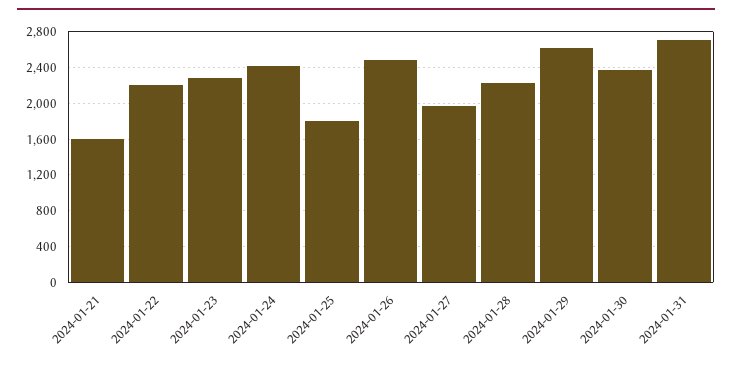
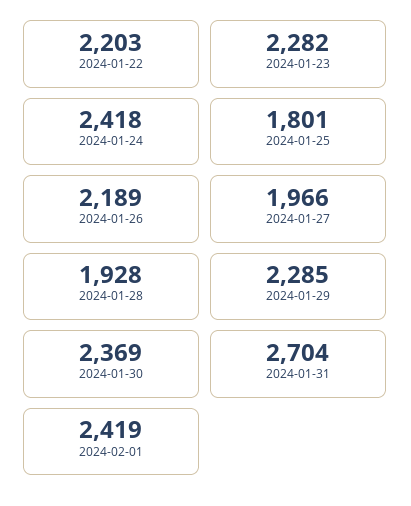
2024-01-21: 1600 -> none
2024-01-26: 2500 -> 2189
2024-01-28: 2200 -> 1928
2024-01-29: 2600 -> 2285
2024-02-01: none -> 2419

